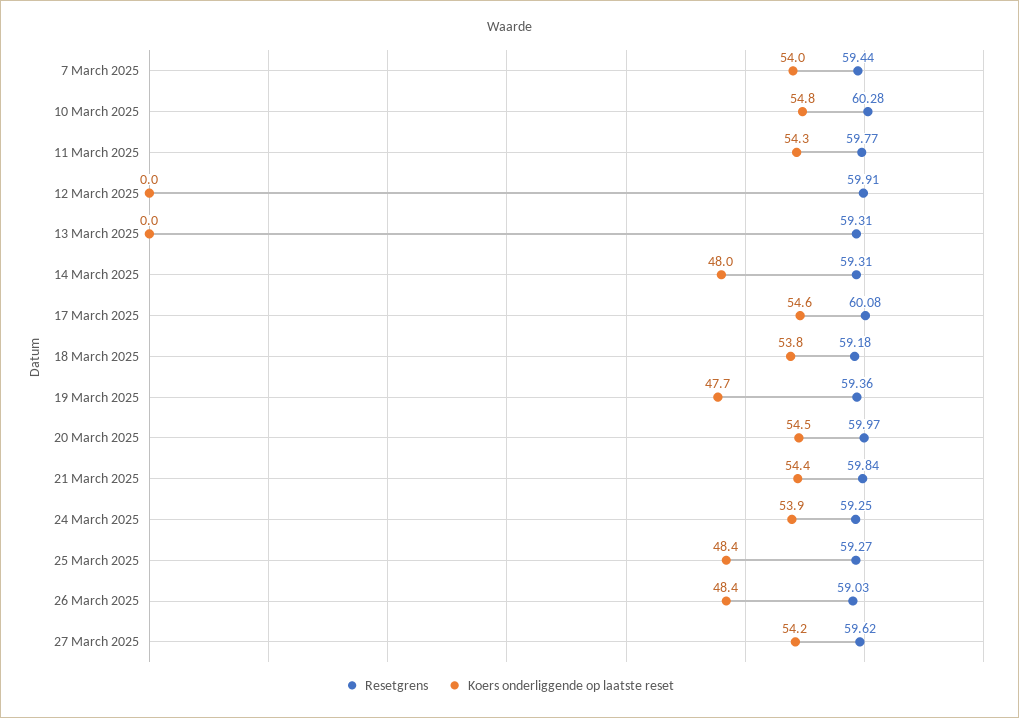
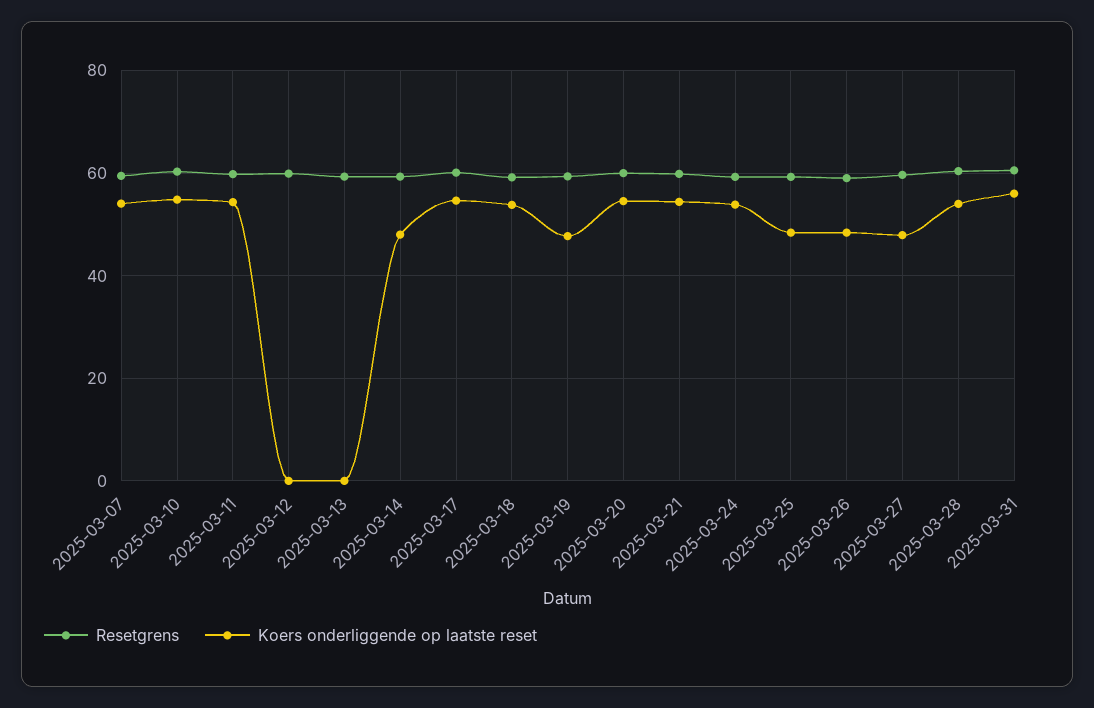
Koers onderliggende op laatste reset, 27 March 2025: 54.2 -> 48
Resetgrens, 2025-03-28: none -> 60
Koers onderliggende op laatste reset, 2025-03-28: none -> 54
Resetgrens, 2025-03-31: none -> 60
Koers onderliggende op laatste reset, 2025-03-31: none -> 56

